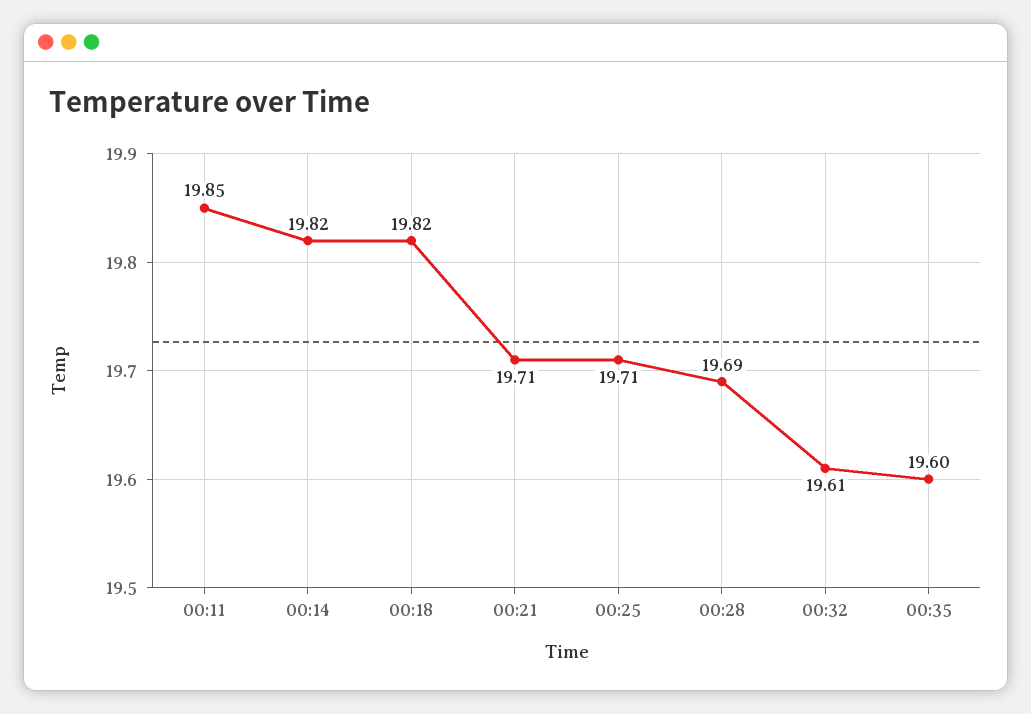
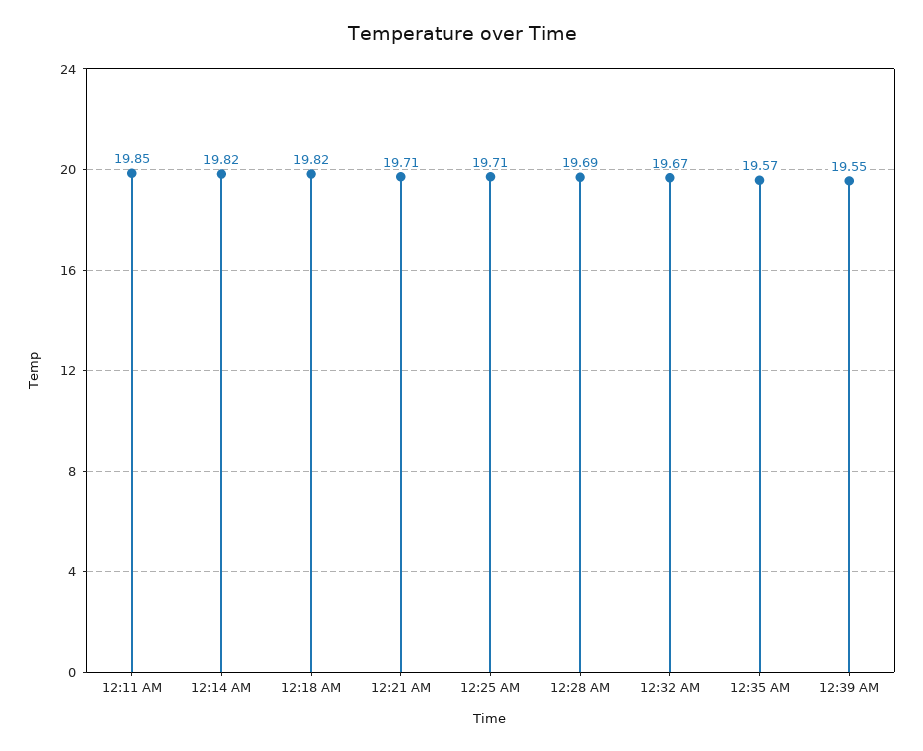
00:32: 19.61 -> 19.67
00:35: 19.6 -> 19.57
12:39 AM: none -> 19.55

